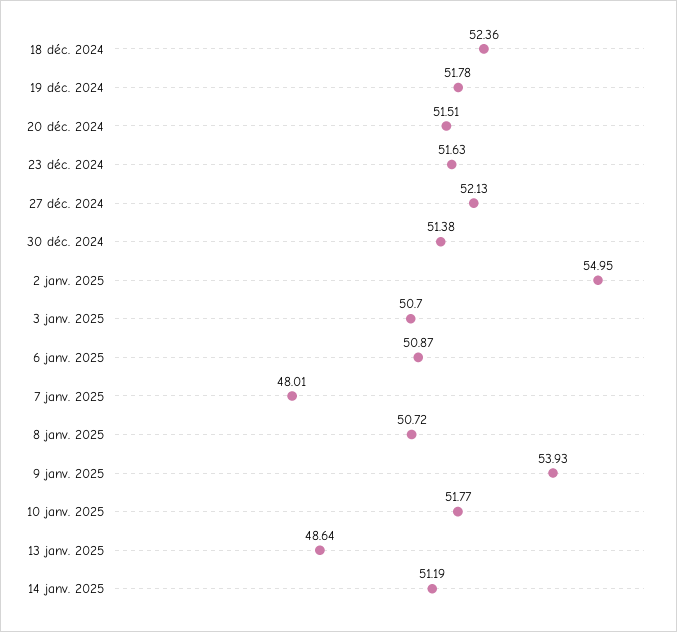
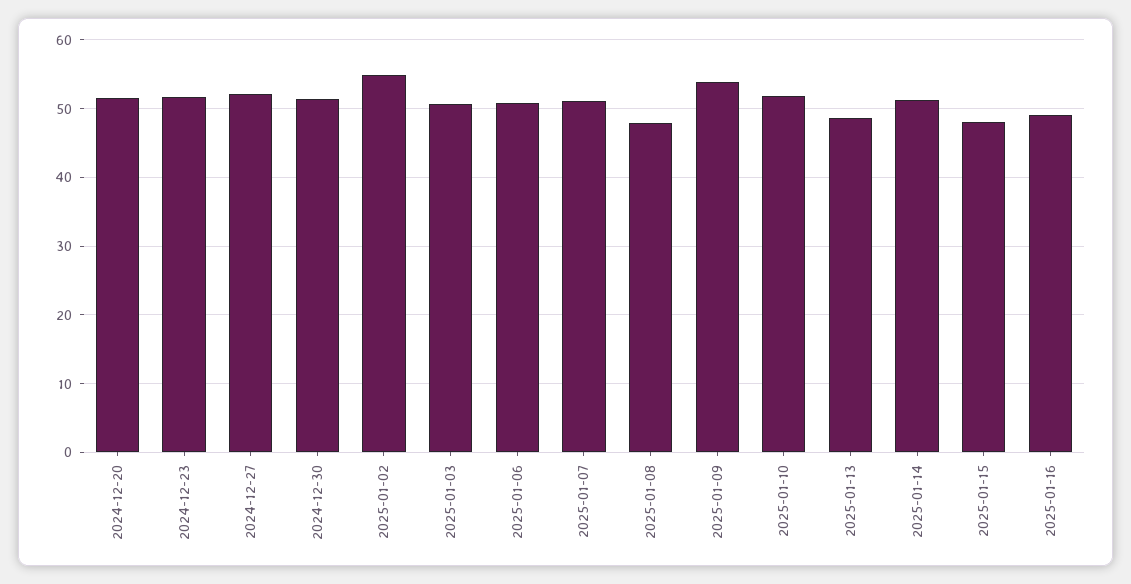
18 déc. 2024: 52.36 -> none
19 déc. 2024: 51.78 -> none
7 janv. 2025: 48.01 -> 51
8 janv. 2025: 50.72 -> 48
2025-01-15: none -> 48
2025-01-16: none -> 49

